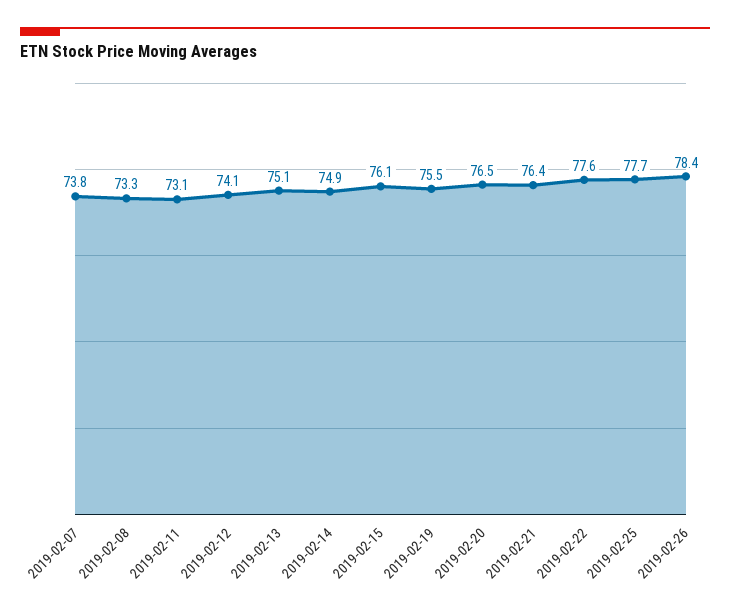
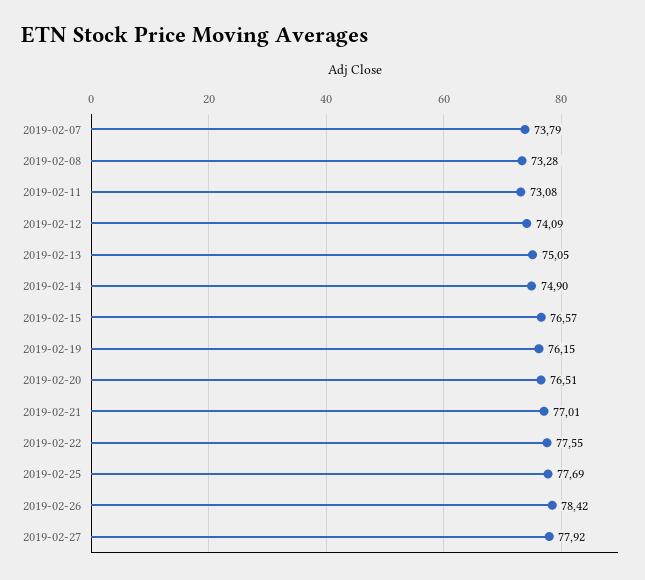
2019-02-15: 76.1 -> 76.57
2019-02-19: 75.5 -> 76.15
2019-02-21: 76.4 -> 77.01
2019-02-27: none -> 77.92

